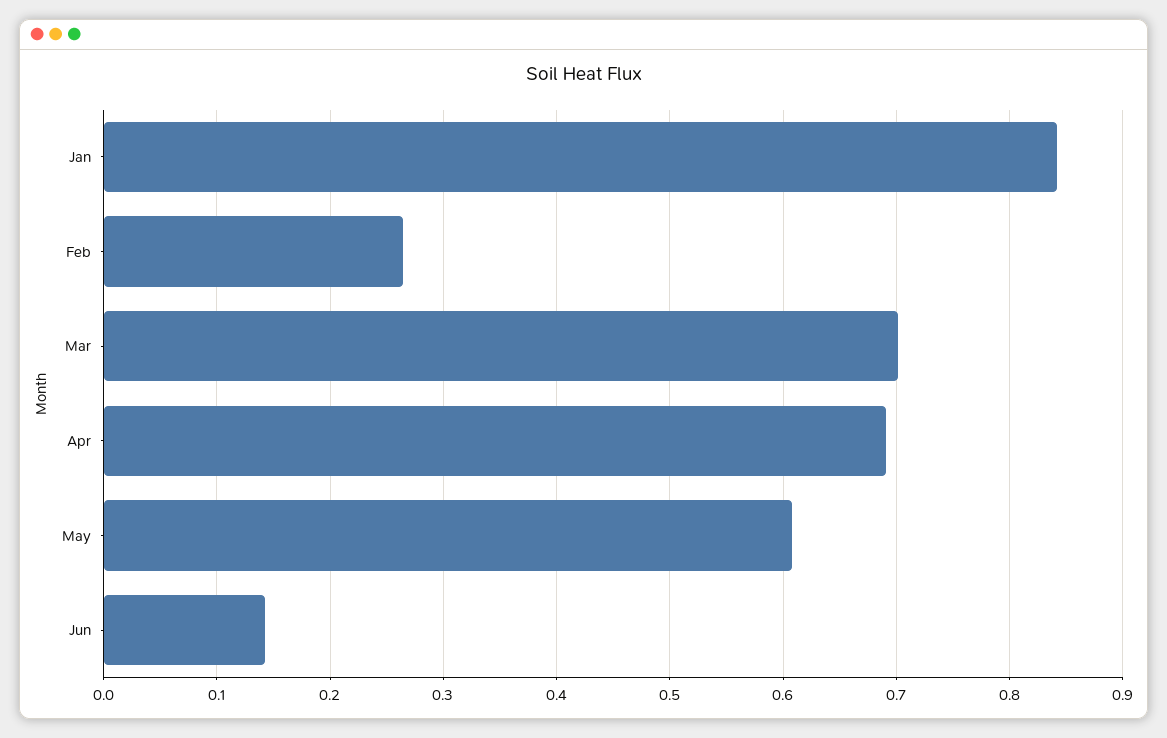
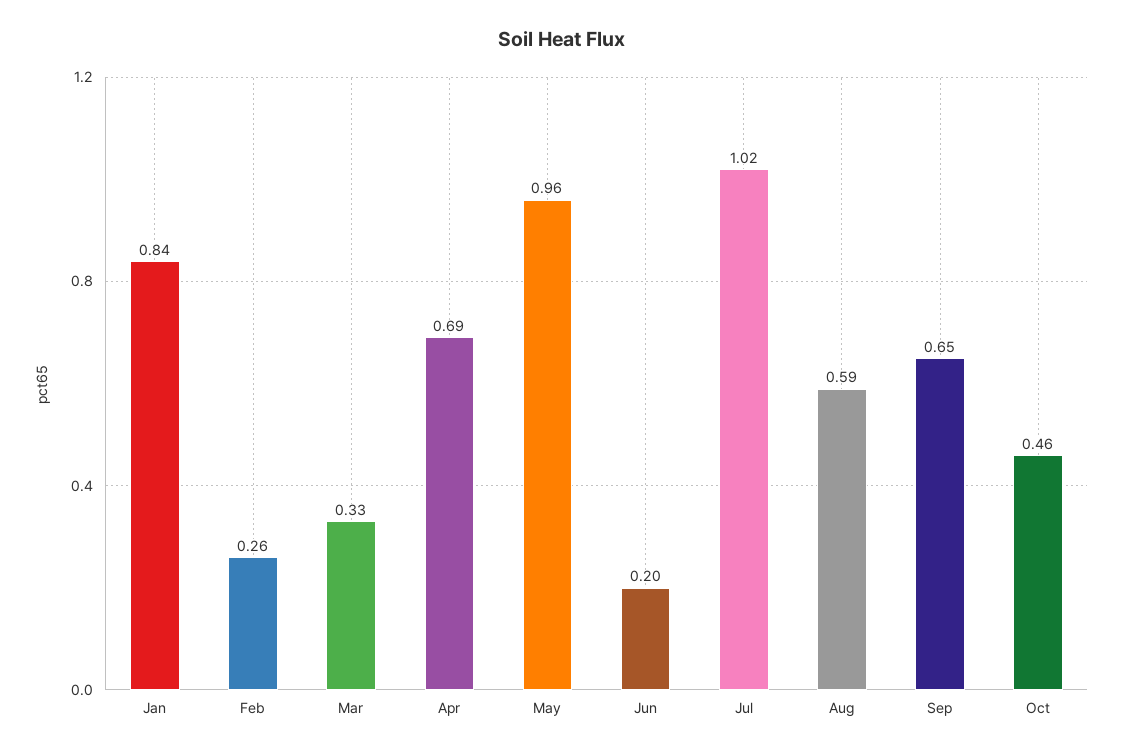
Mar: 0.7 -> 0.33
May: 0.61 -> 0.96
Jun: 0.14 -> 0.2
Jul: none -> 1.02
Aug: none -> 0.59
Sep: none -> 0.65
Oct: none -> 0.46

